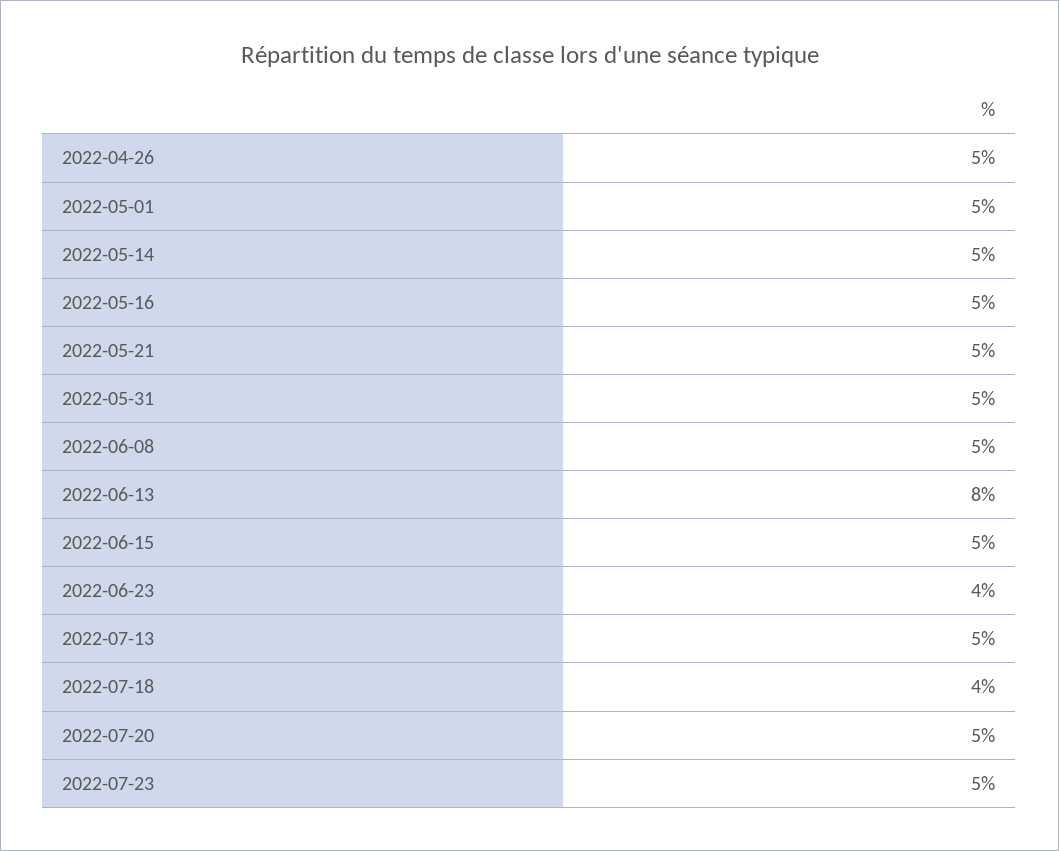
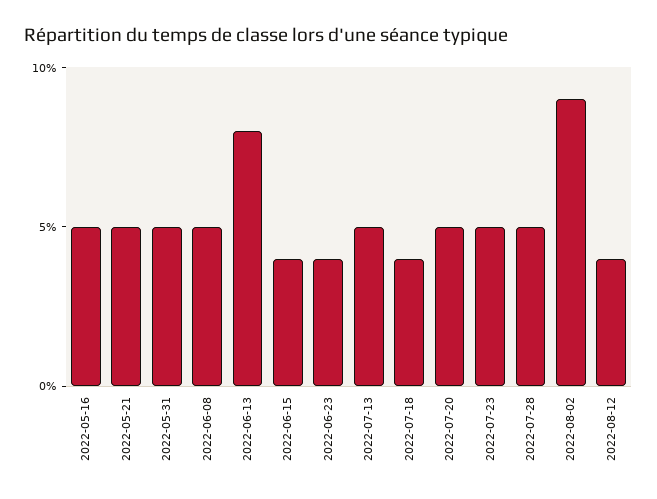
2022-04-26: 5 -> none
2022-05-01: 5 -> none
2022-05-14: 5 -> none
2022-06-15: 5 -> 4
2022-07-28: none -> 5
2022-08-02: none -> 9
2022-08-12: none -> 4

